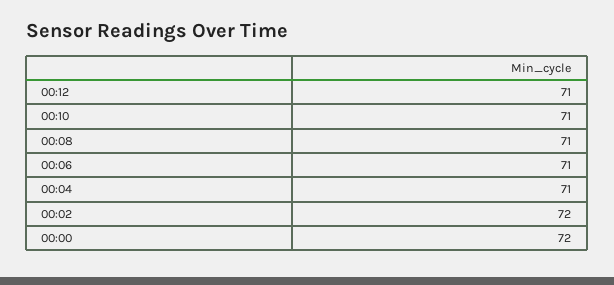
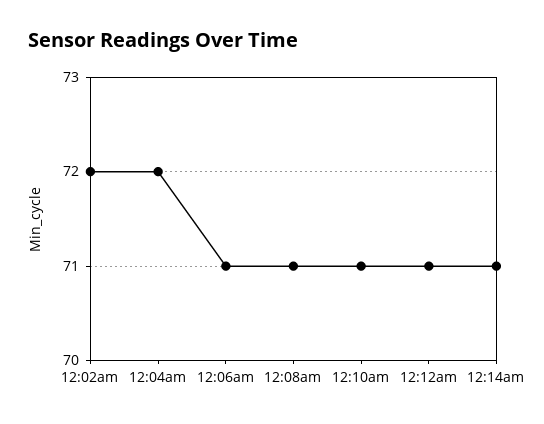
00:04: 71 -> 72
00:00: 72 -> none
12:14am: none -> 71

